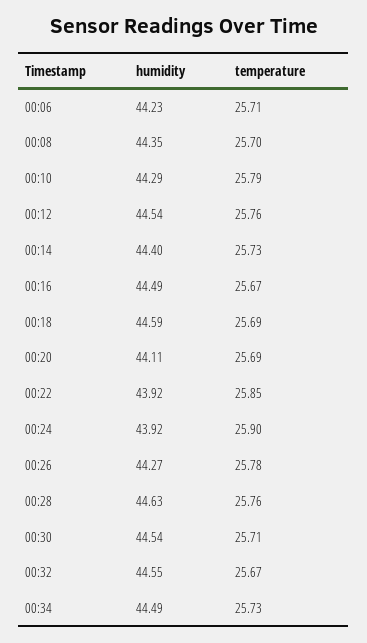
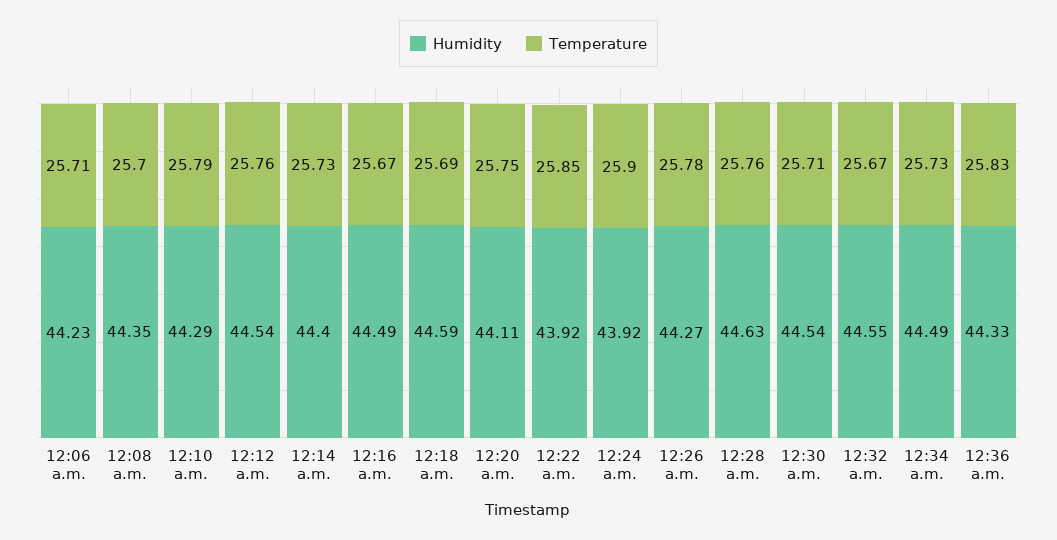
temperature, 00:20: 25.69 -> 25.75
humidity, 12:36 a.m.: none -> 44.33
temperature, 12:36 a.m.: none -> 25.83

